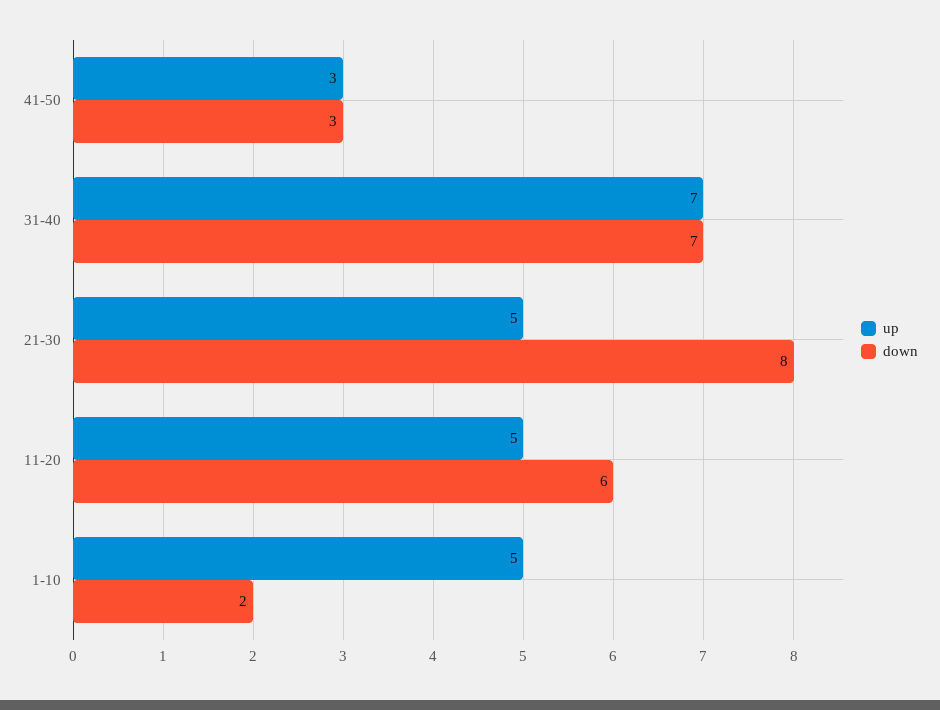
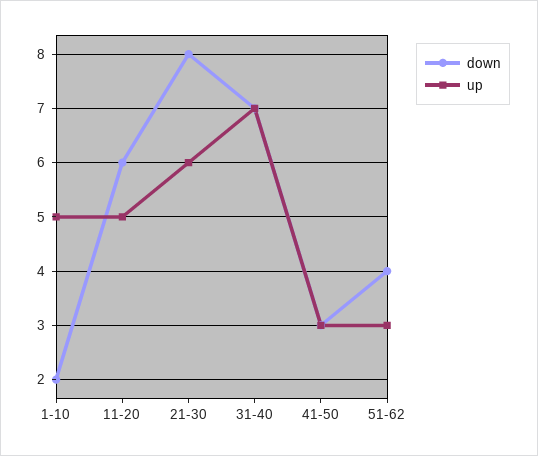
up, 21-30: 5 -> 6
down, 51-62: none -> 4
up, 51-62: none -> 3

